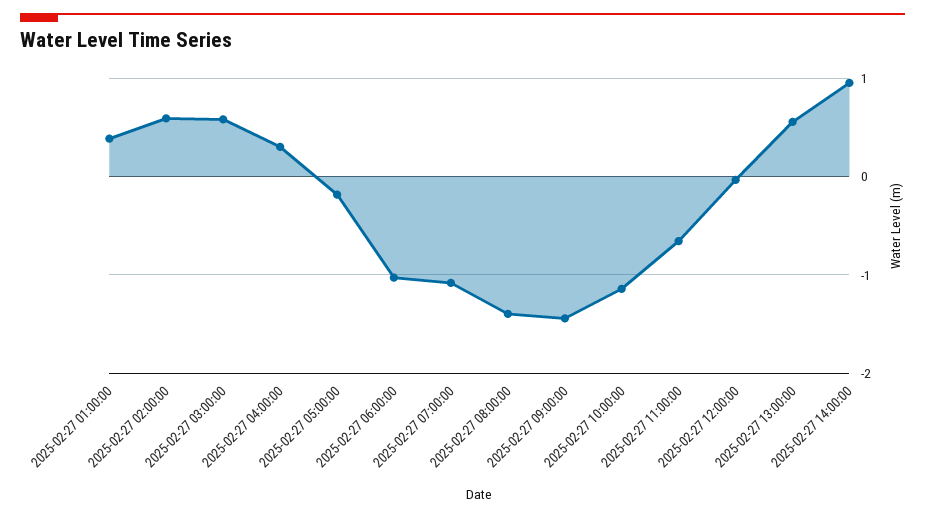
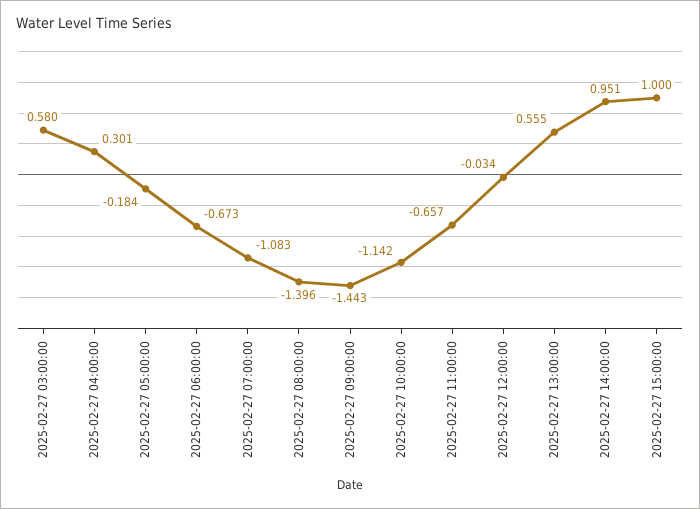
2025-02-27 01:00:00: 0.4 -> none
2025-02-27 02:00:00: 0.6 -> none
2025-02-27 06:00:00: -1 -> -0.673
2025-02-27 15:00:00: none -> 1

